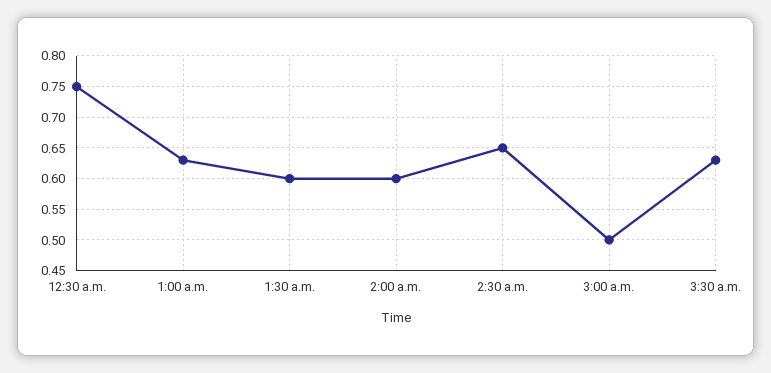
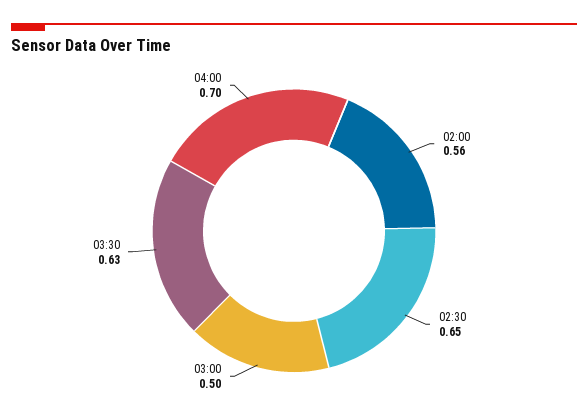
12:30 a.m.: 0.75 -> none
1:00 a.m.: 0.63 -> none
1:30 a.m.: 0.6 -> none
2:00 a.m.: 0.6 -> 0.56
04:00: none -> 0.7

